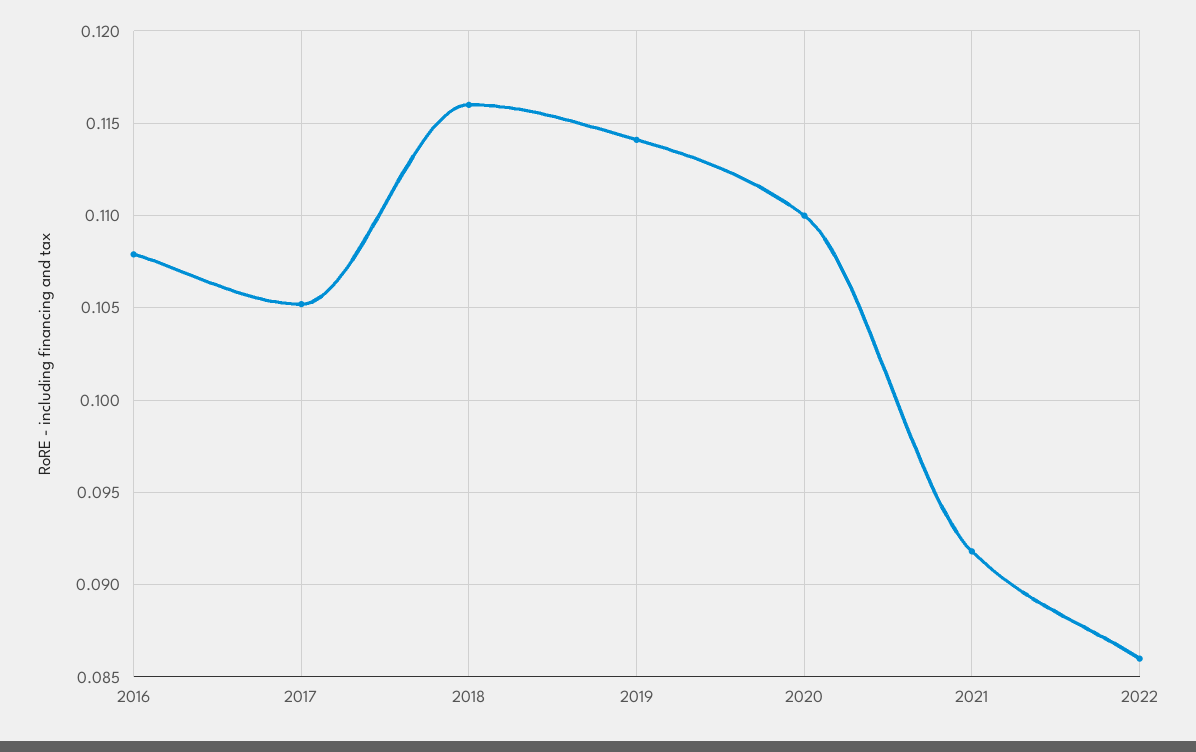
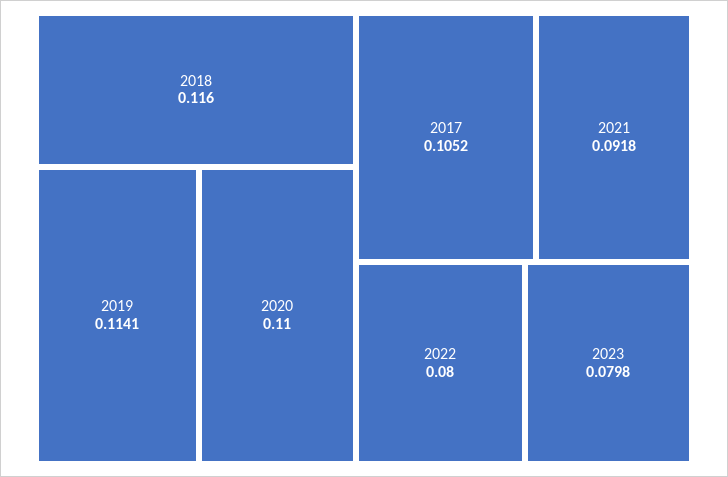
2016: 0.108 -> none
2022: 0.086 -> 0.08
2023: none -> 0.0798

